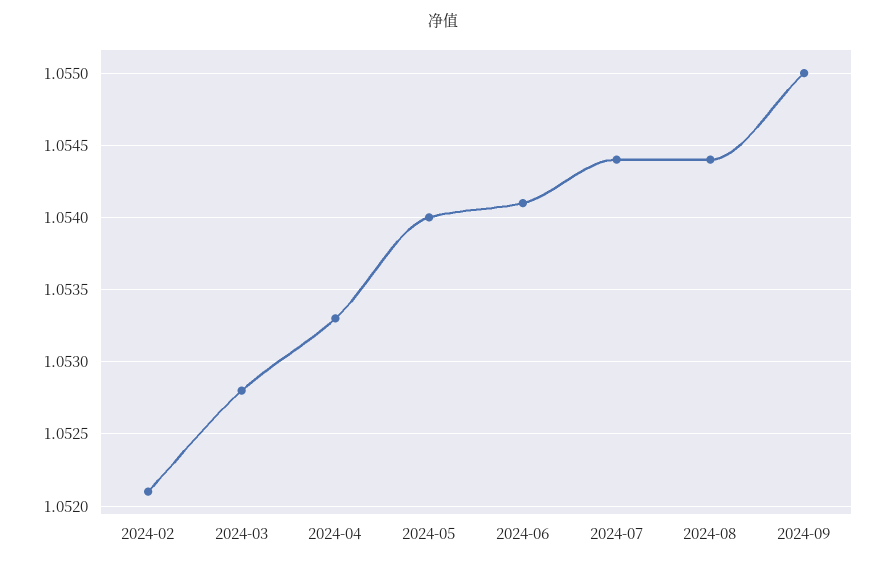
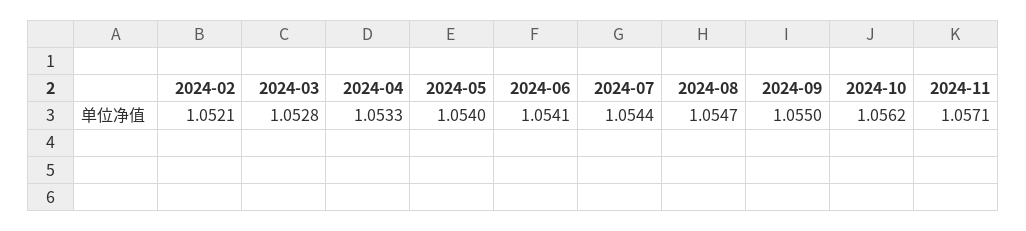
2024-08: 1.0544 -> 1.0547
2024-10: none -> 1.0562
2024-11: none -> 1.0571

